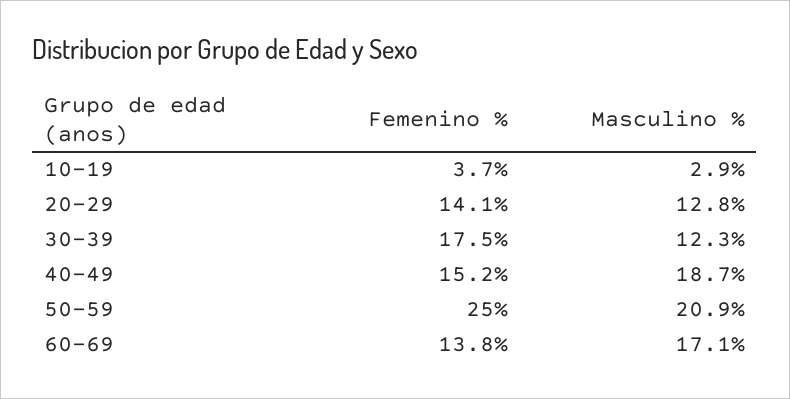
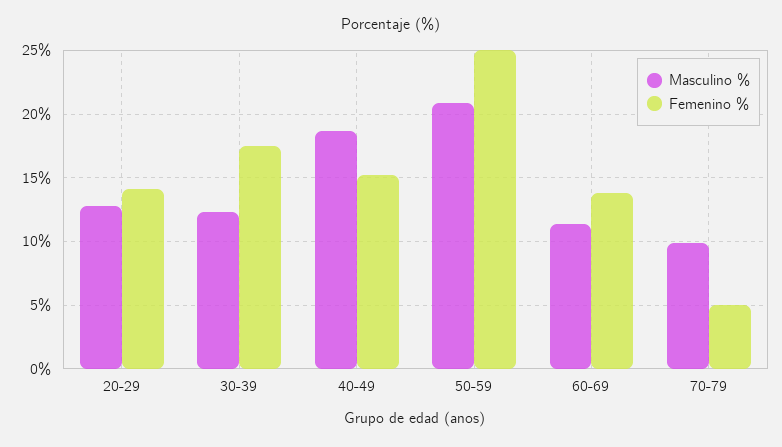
Femenino %, 10-19: 3.7 -> none
Masculino %, 10-19: 2.9 -> none
Masculino %, 60-69: 17.1 -> 11.5
Masculino %, 70-79: none -> 10
Femenino %, 70-79: none -> 5

